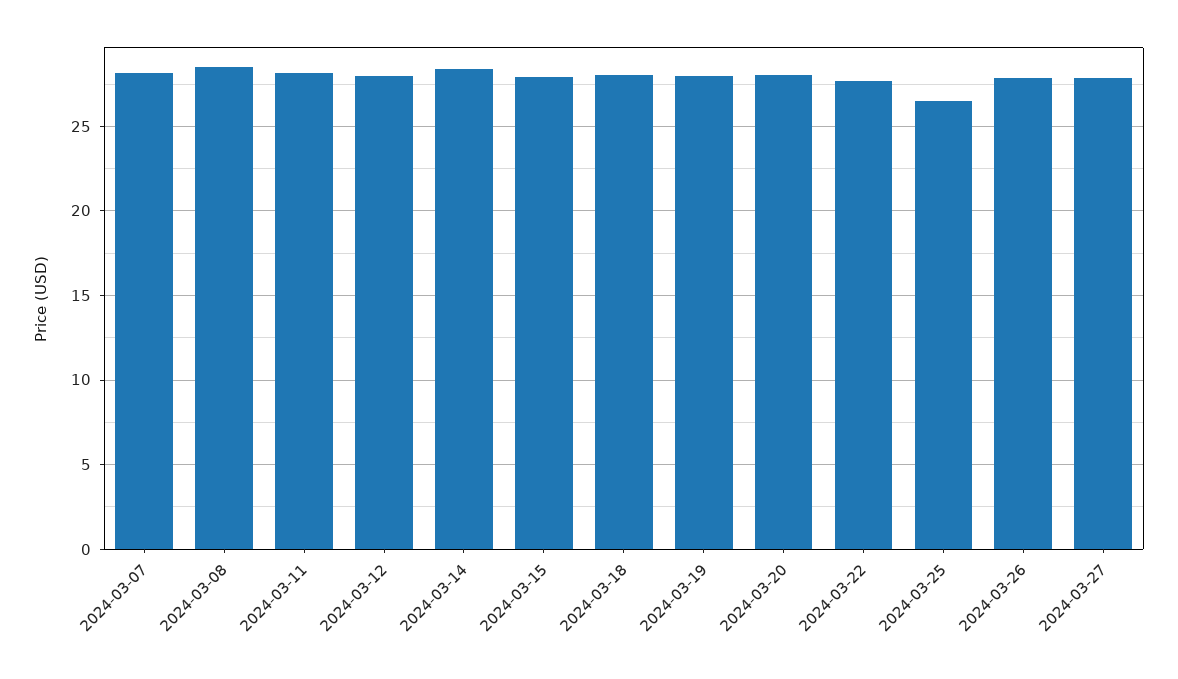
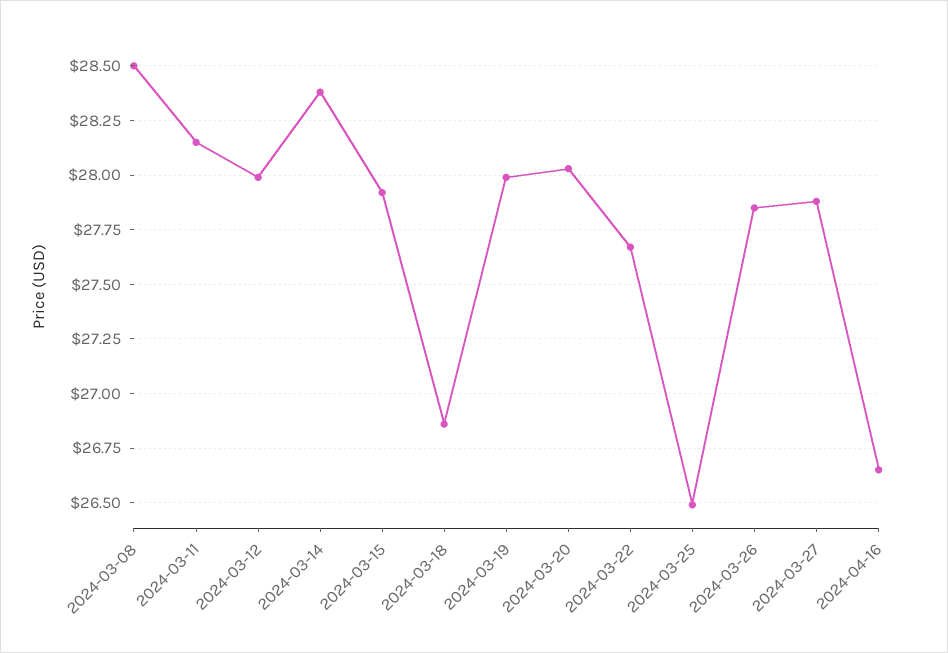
2024-03-07: 28 -> none
2024-03-18: 28 -> 26.85
2024-04-16: none -> 26.65

